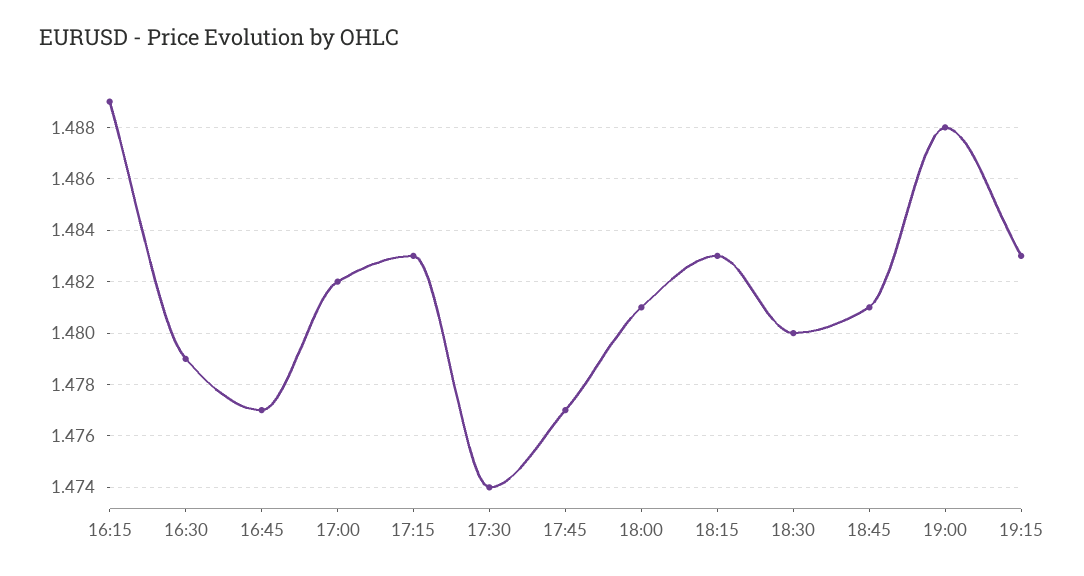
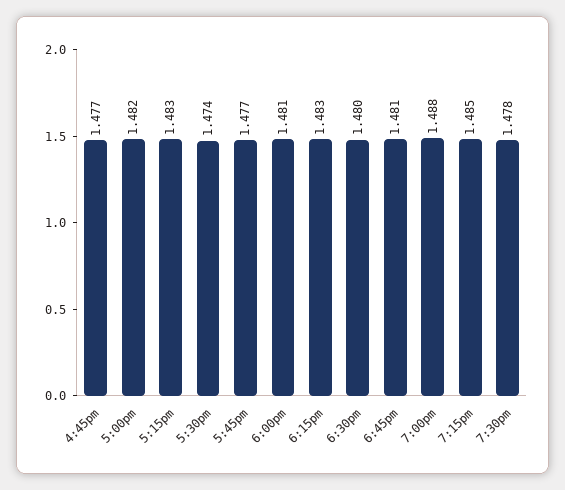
16:15: 1.489 -> none
16:30: 1.479 -> none
19:15: 1.483 -> 1.485
7:30pm: none -> 1.478

